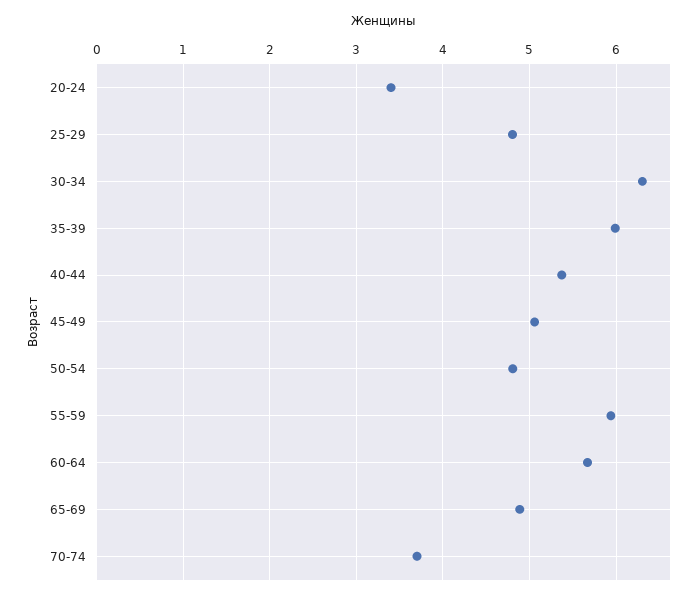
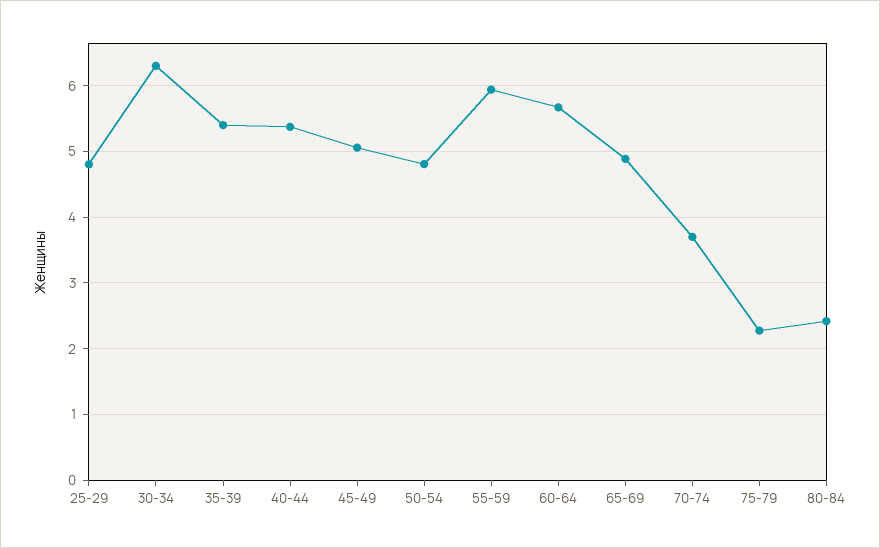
20-24: 3.4 -> none
35-39: 6 -> 5.4
75-79: none -> 2.3
80-84: none -> 2.4

